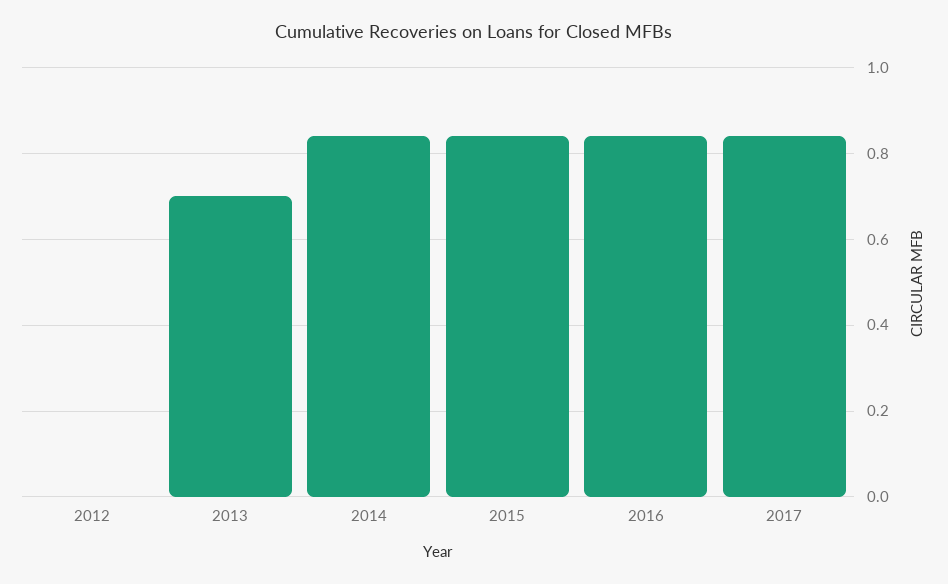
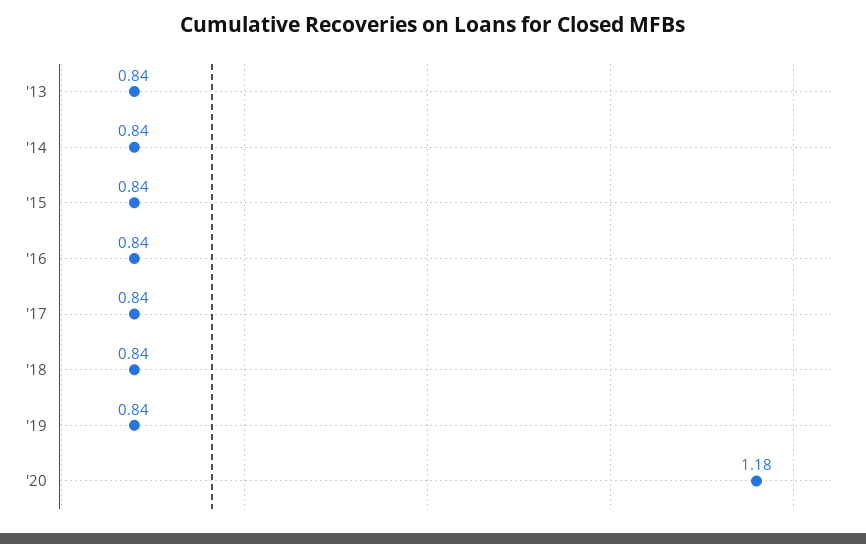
2012: 0 -> none
2013: 0.7 -> 0.84
'18: none -> 0.84
'19: none -> 0.84
'20: none -> 1.18

